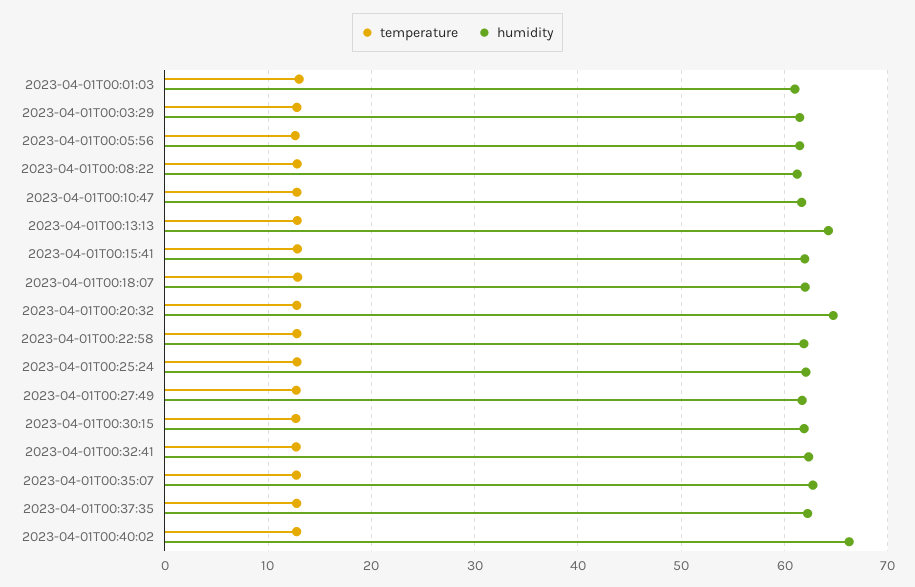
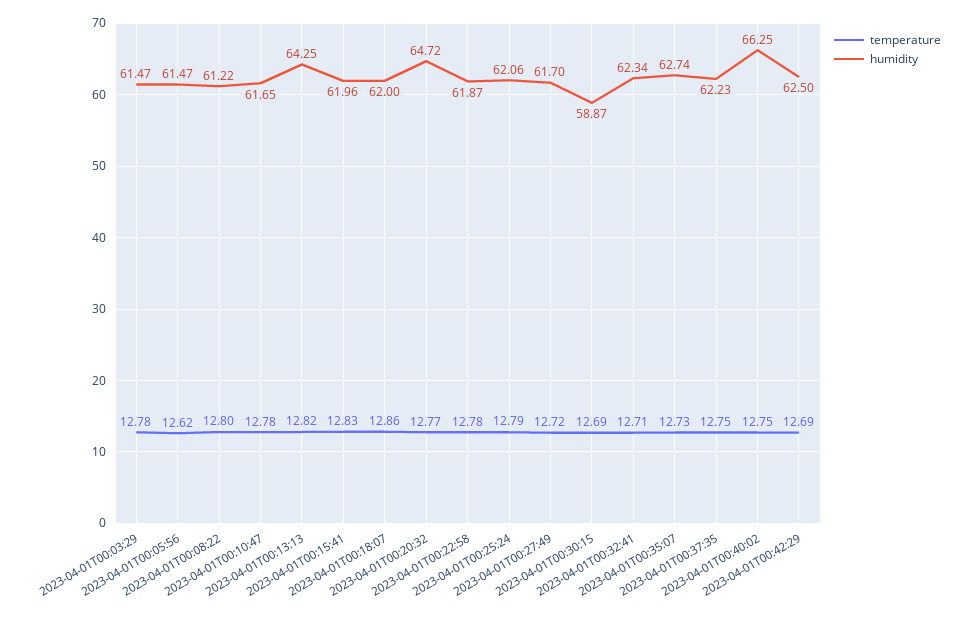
temperature, 2023-04-01T00:01:03: 13 -> none
humidity, 2023-04-01T00:01:03: 61 -> none
humidity, 2023-04-01T00:30:15: 62 -> 58.87
temperature, 2023-04-01T00:42:29: none -> 12.69
humidity, 2023-04-01T00:42:29: none -> 62.5

